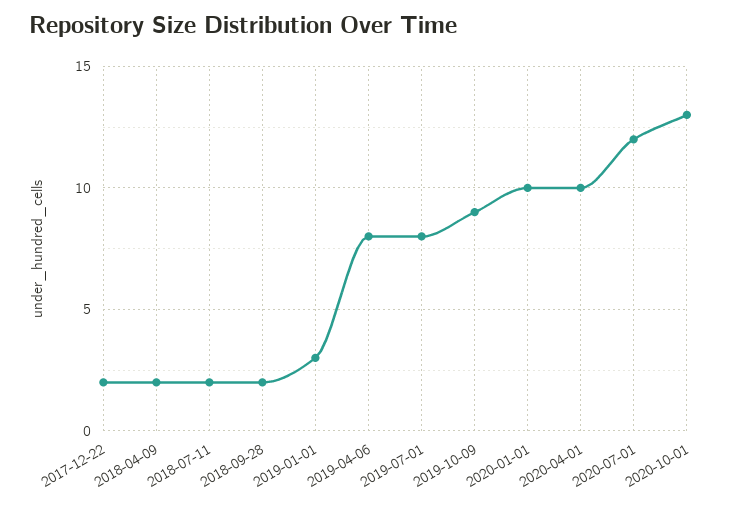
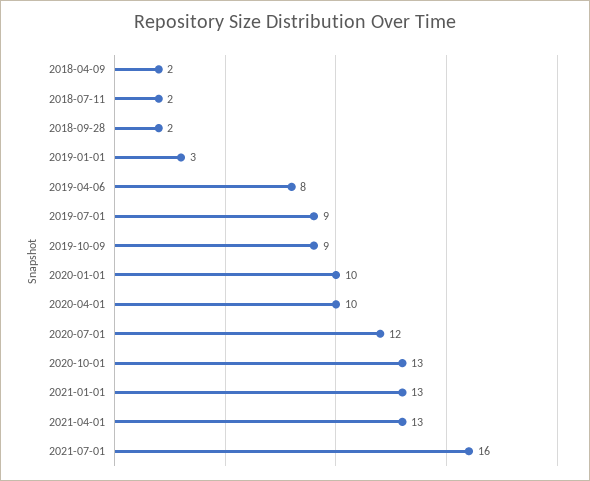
2017-12-22: 2 -> none
2019-07-01: 8 -> 9
2021-01-01: none -> 13
2021-04-01: none -> 13
2021-07-01: none -> 16

